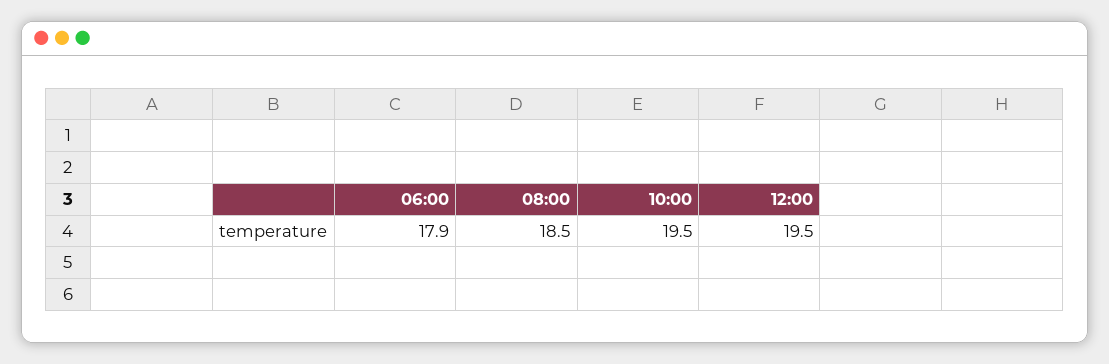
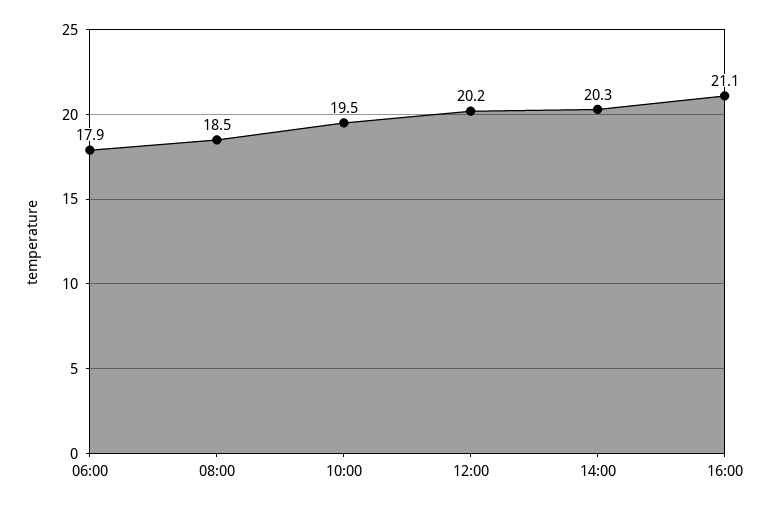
12:00: 19.5 -> 20.2
14:00: none -> 20.3
16:00: none -> 21.1

